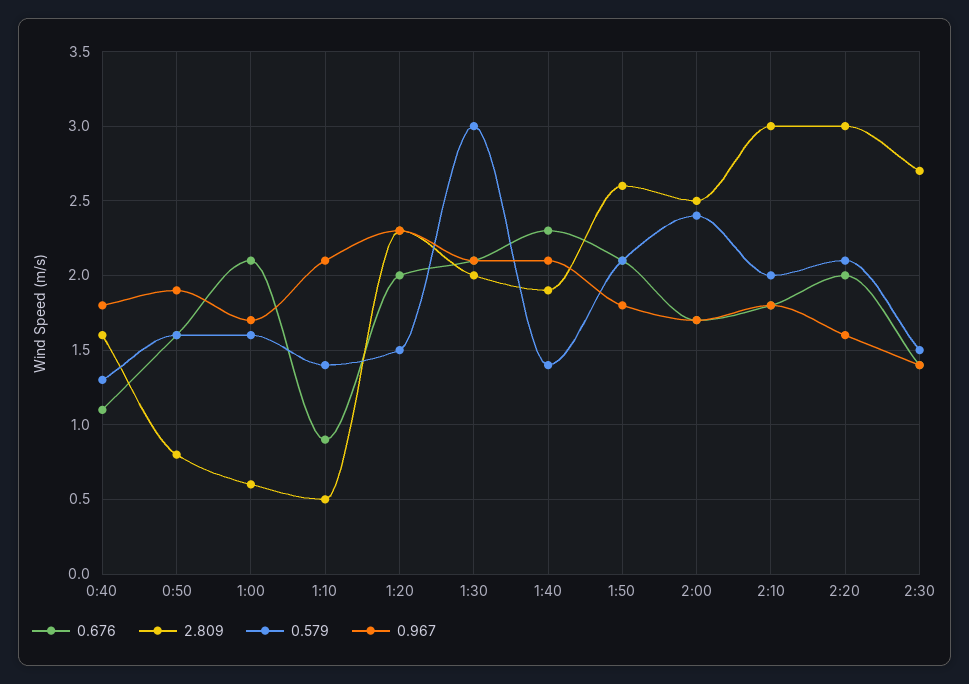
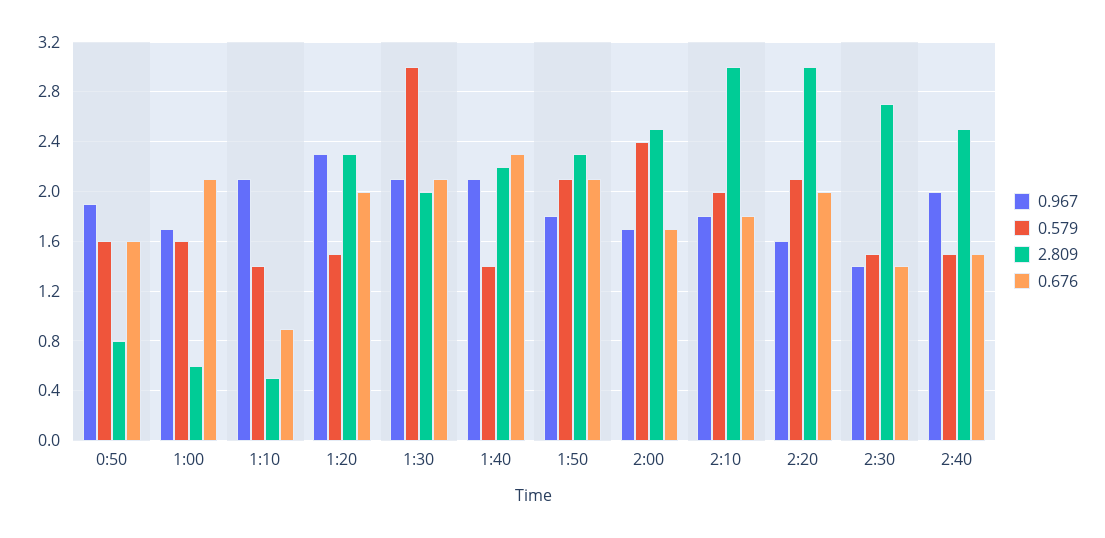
0.676, 0:40: 1.1 -> none
2.809, 0:40: 1.6 -> none
0.579, 0:40: 1.3 -> none
0.967, 0:40: 1.8 -> none
2.809, 1:40: 1.9 -> 2.2
2.809, 1:50: 2.6 -> 2.3
0.967, 2:40: none -> 2
0.579, 2:40: none -> 1.5
2.809, 2:40: none -> 2.5
0.676, 2:40: none -> 1.5

